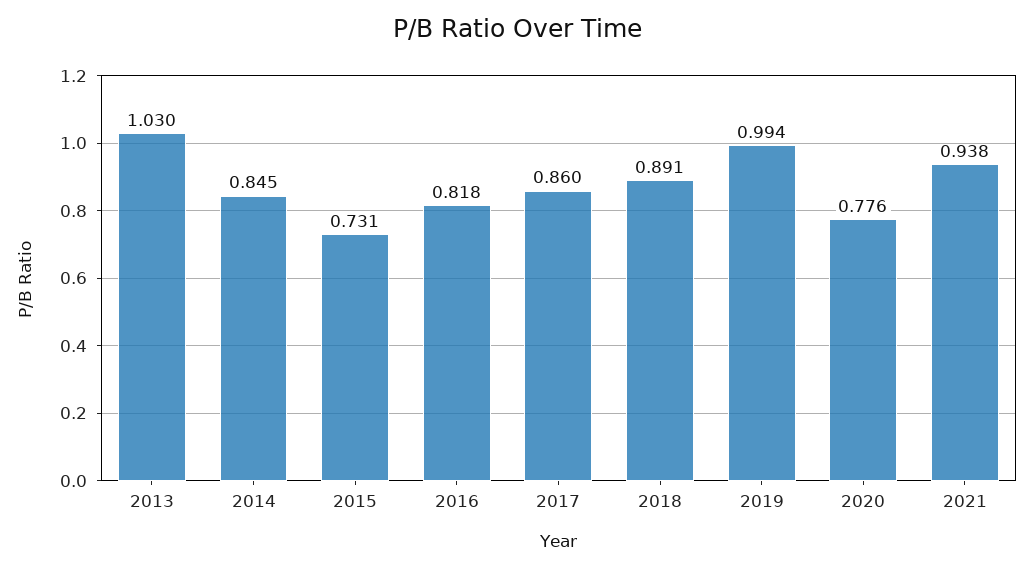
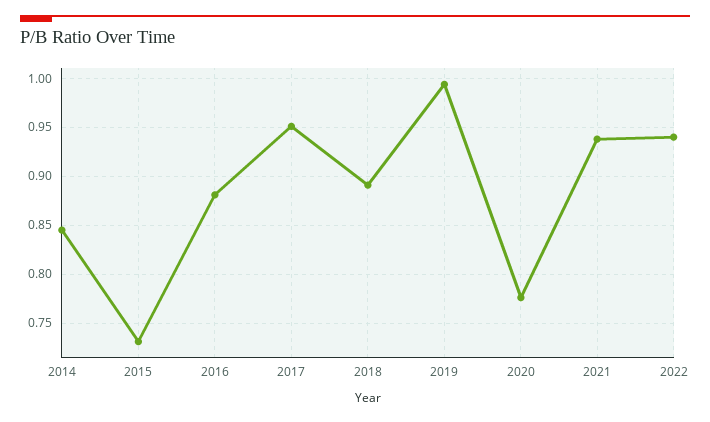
2013: 1.03 -> none
2016: 0.818 -> 0.88
2017: 0.86 -> 0.95
2022: none -> 0.94

